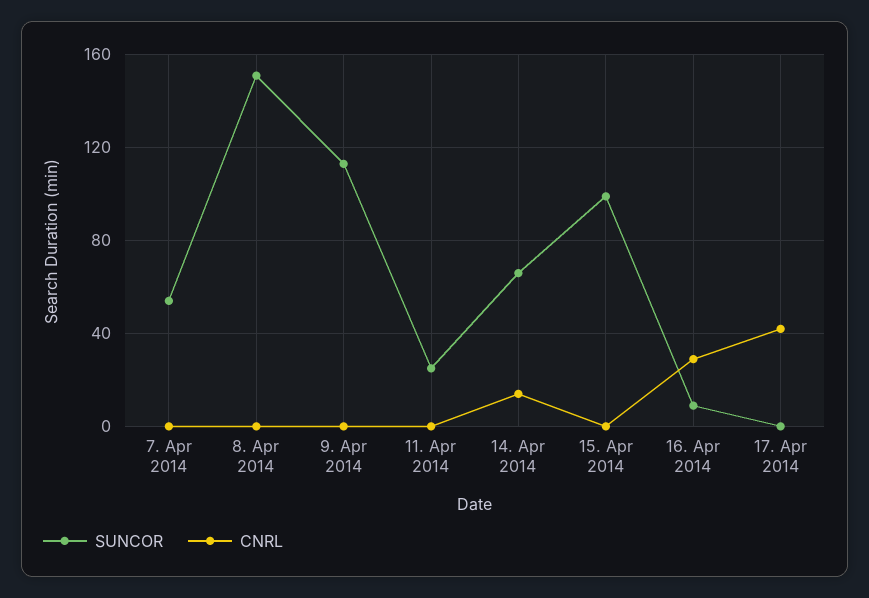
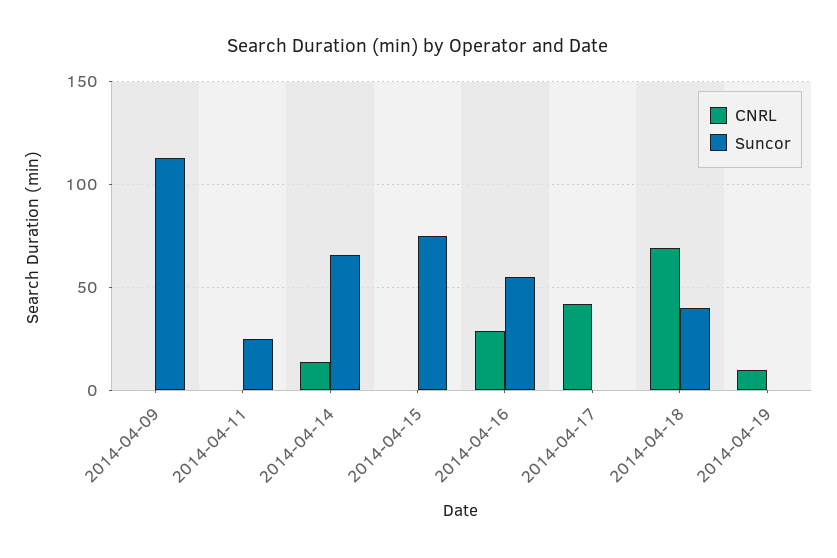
SUNCOR, 7. Apr 2014: 55 -> none
CNRL, 7. Apr 2014: 0 -> none
SUNCOR, 8. Apr 2014: 150 -> none
CNRL, 8. Apr 2014: 0 -> none
SUNCOR, 15. Apr 2014: 100 -> 75
SUNCOR, 16. Apr 2014: 10 -> 55
CNRL, 2014-04-18: none -> 70
SUNCOR, 2014-04-18: none -> 40
CNRL, 2014-04-19: none -> 10
SUNCOR, 2014-04-19: none -> 0

